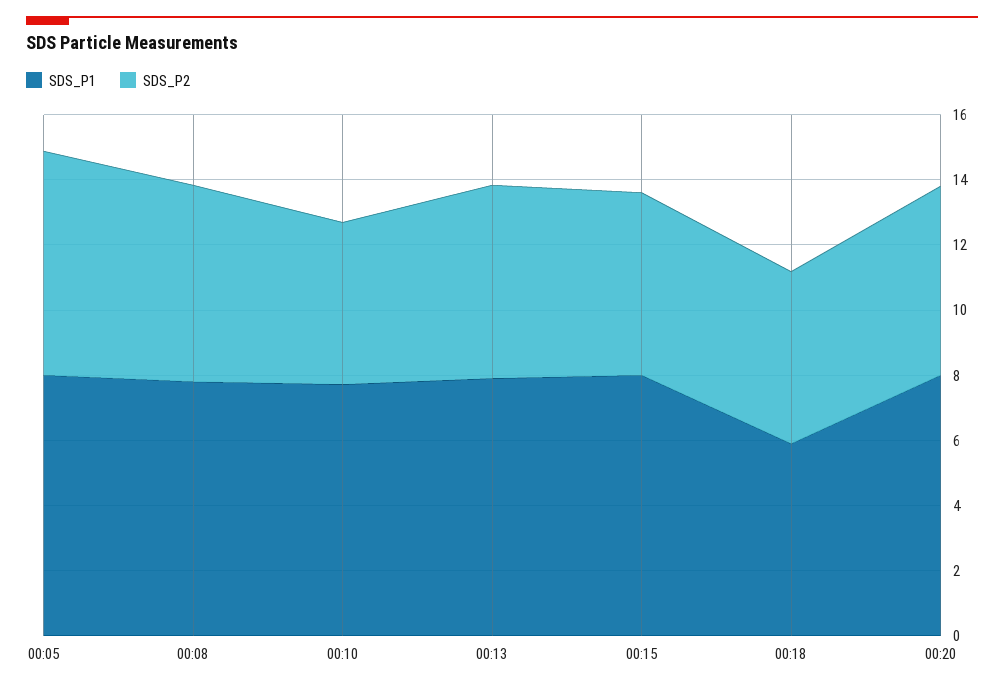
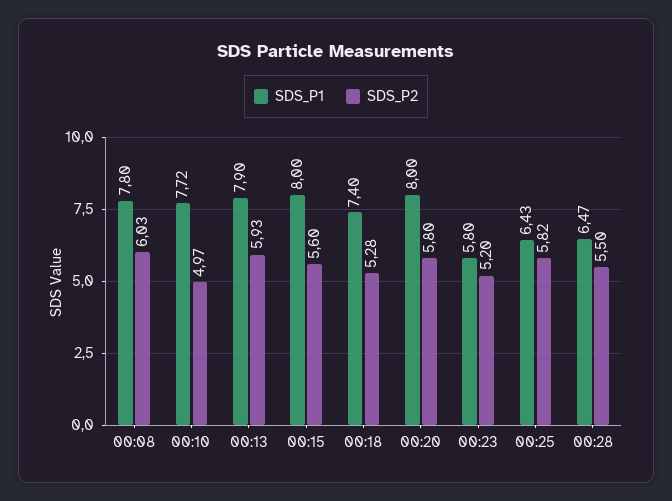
SDS_P1, 00:05: 8 -> none
SDS_P2, 00:05: 7 -> none
SDS_P1, 00:18: 6 -> 7.4
SDS_P1, 00:23: none -> 5.8
SDS_P2, 00:23: none -> 5.2
SDS_P1, 00:25: none -> 6.43
SDS_P2, 00:25: none -> 5.82
SDS_P1, 00:28: none -> 6.47
SDS_P2, 00:28: none -> 5.5

